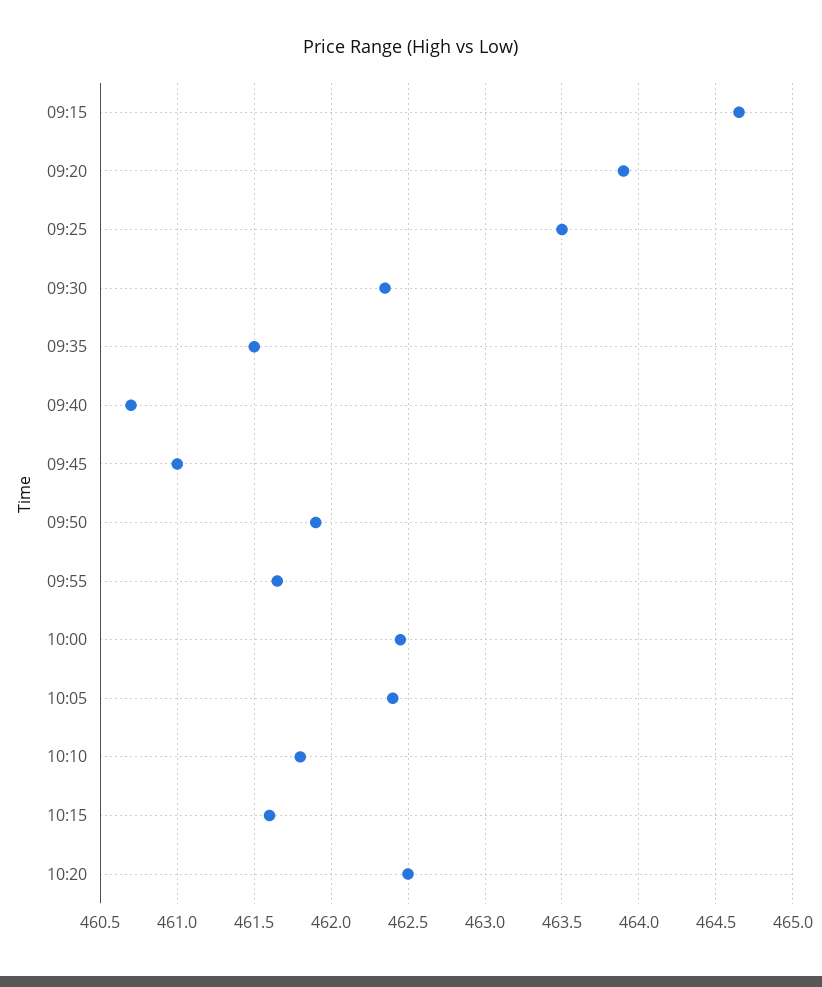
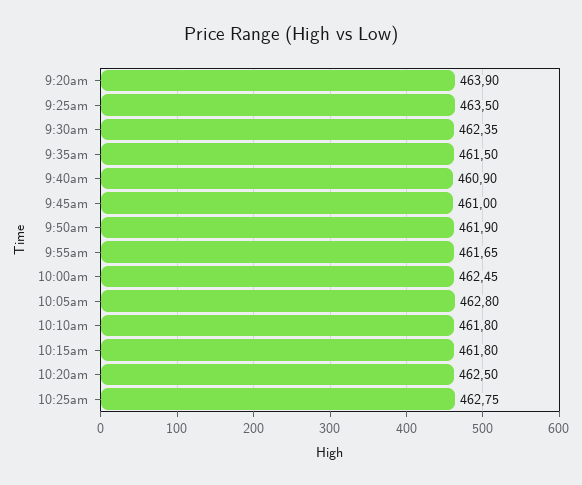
09:15: 464.65 -> none
09:40: 460.7 -> 460.9
10:05: 462.4 -> 462.8
10:15: 461.6 -> 461.8
10:25am: none -> 462.75

